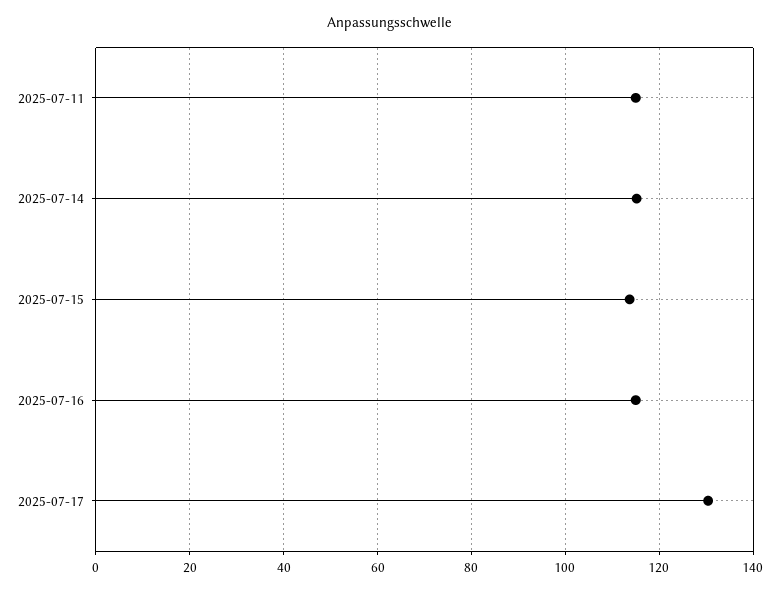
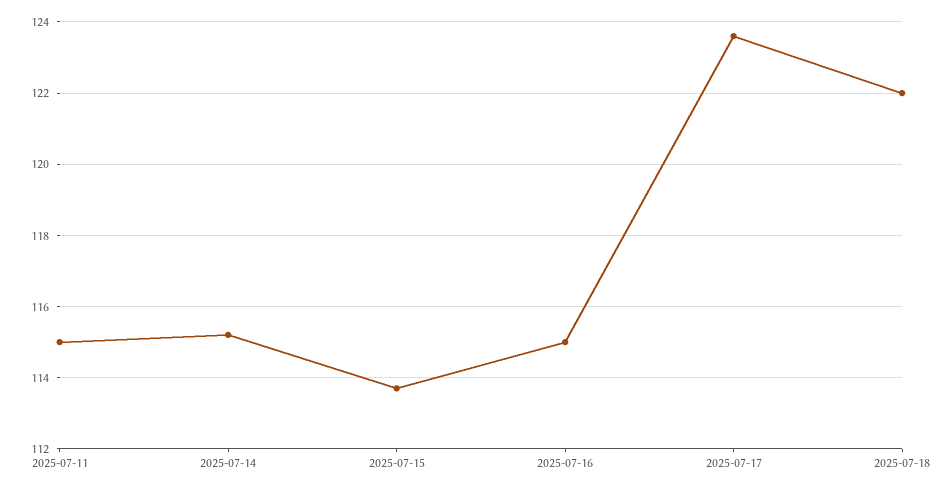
2025-07-17: 130 -> 123.5
2025-07-18: none -> 122

